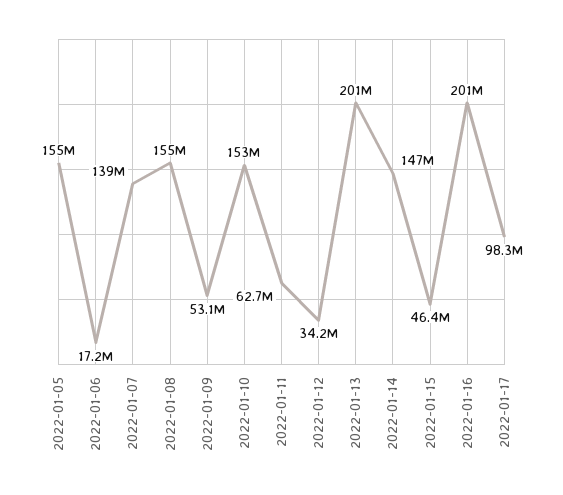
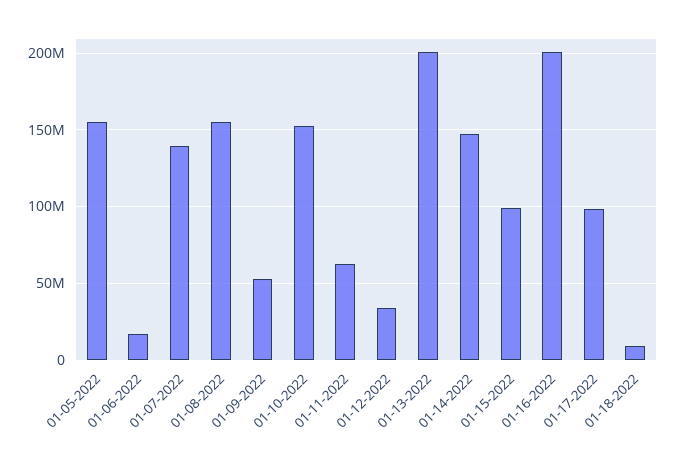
2022-01-15: 46400000 -> 100000000
01-18-2022: none -> 10000000

